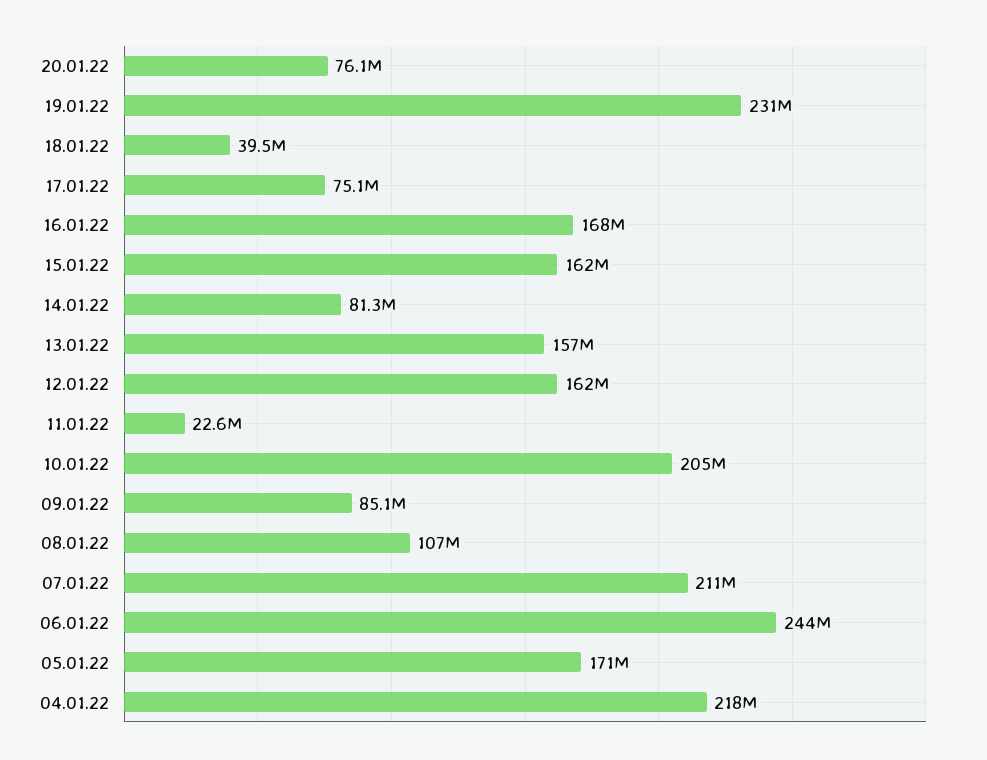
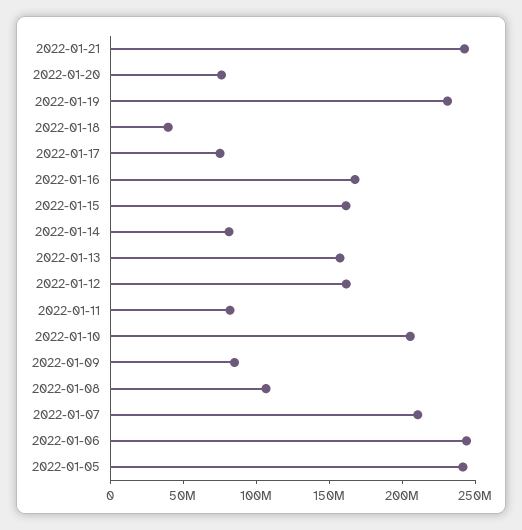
11.01.22: 22600000 -> 80000000
05.01.22: 171000000 -> 240000000
04.01.22: 218000000 -> none
2022-01-21: none -> 240000000

